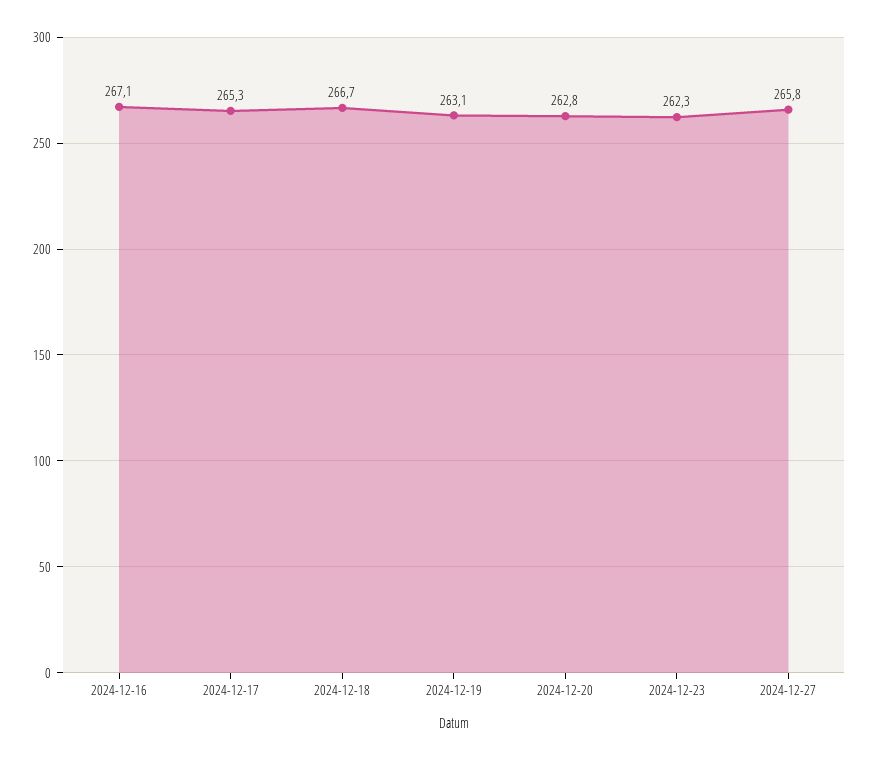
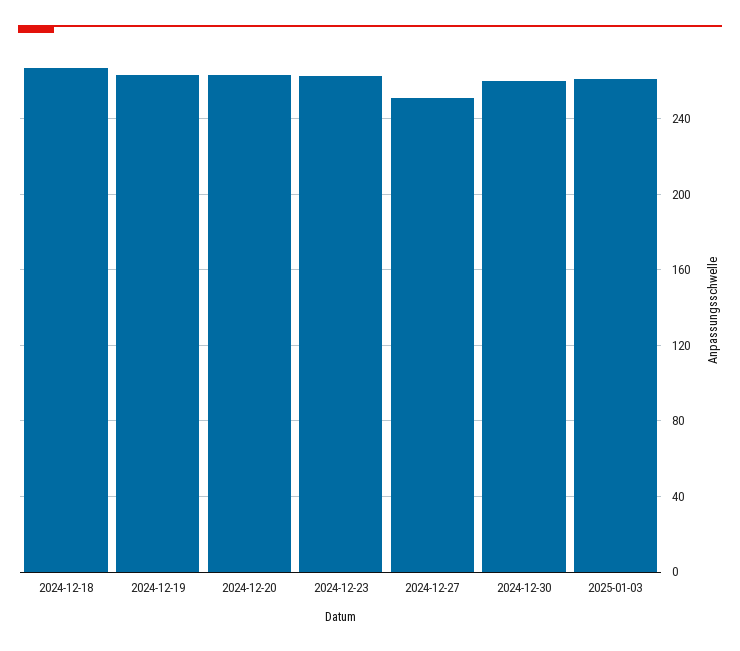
2024-12-16: 267.1 -> none
2024-12-17: 265.3 -> none
2024-12-27: 265.8 -> 250
2024-12-30: none -> 260
2025-01-03: none -> 260

